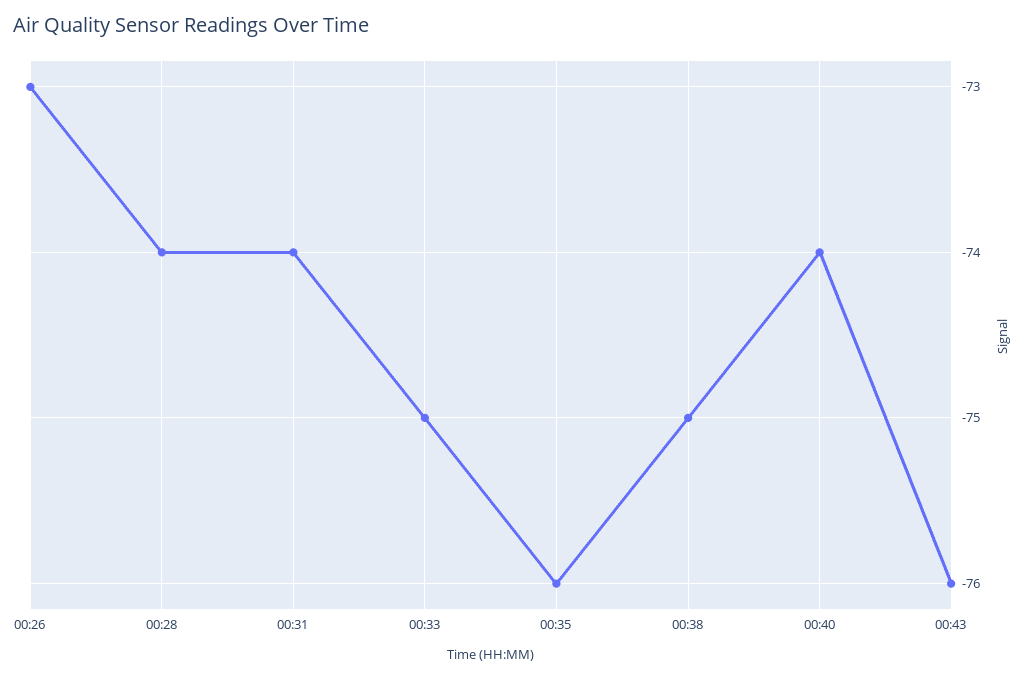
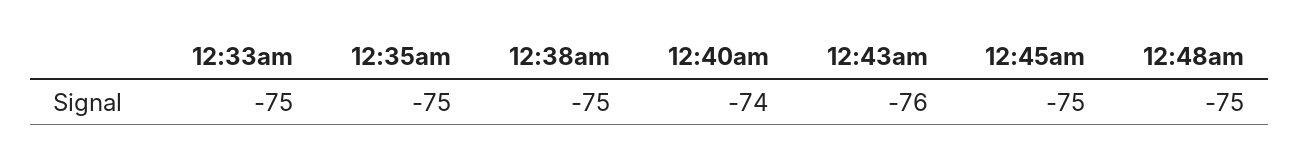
00:26: -73 -> none
00:28: -74 -> none
00:31: -74 -> none
00:35: -76 -> -75
12:45am: none -> -75
12:48am: none -> -75

